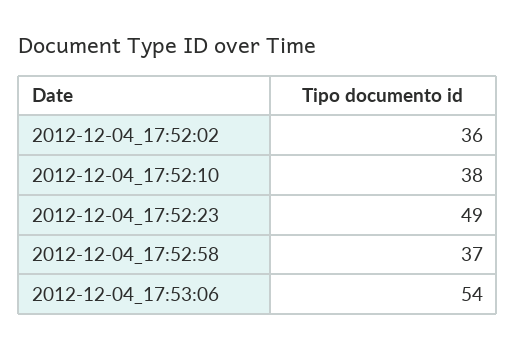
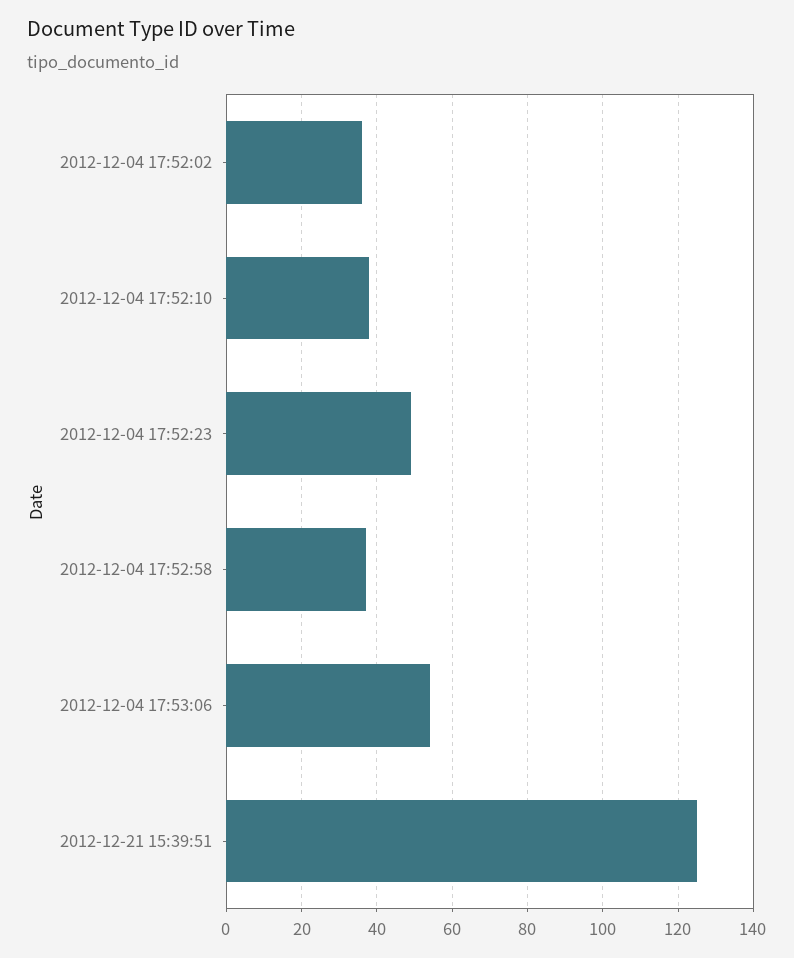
2012-12-21 15:39:51: none -> 125

